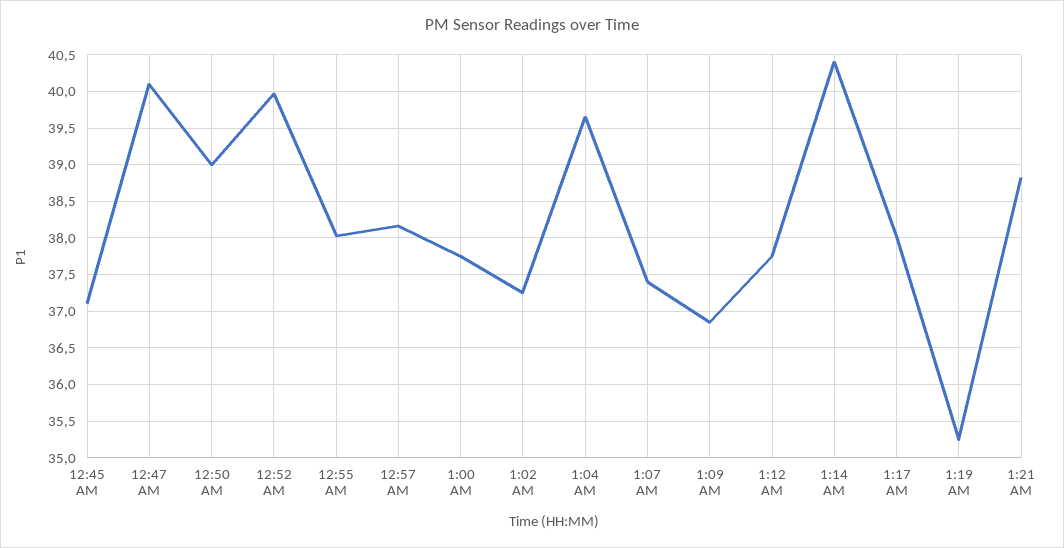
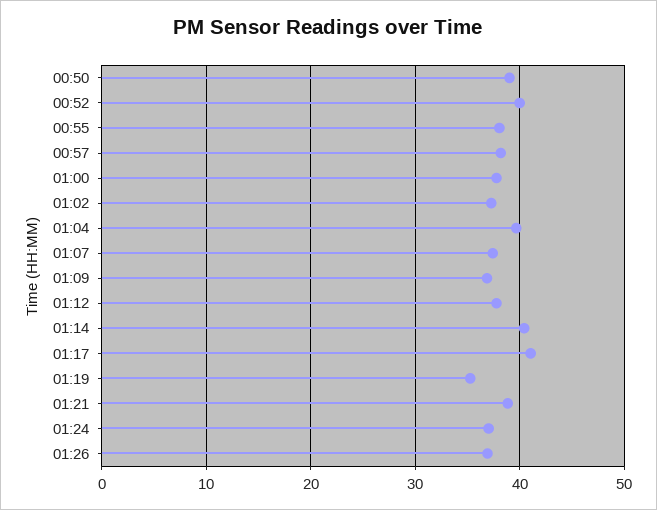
12:45 AM: 37.1 -> none
12:47 AM: 40.1 -> none
1:17 AM: 38 -> 41
01:24: none -> 37
01:26: none -> 37

